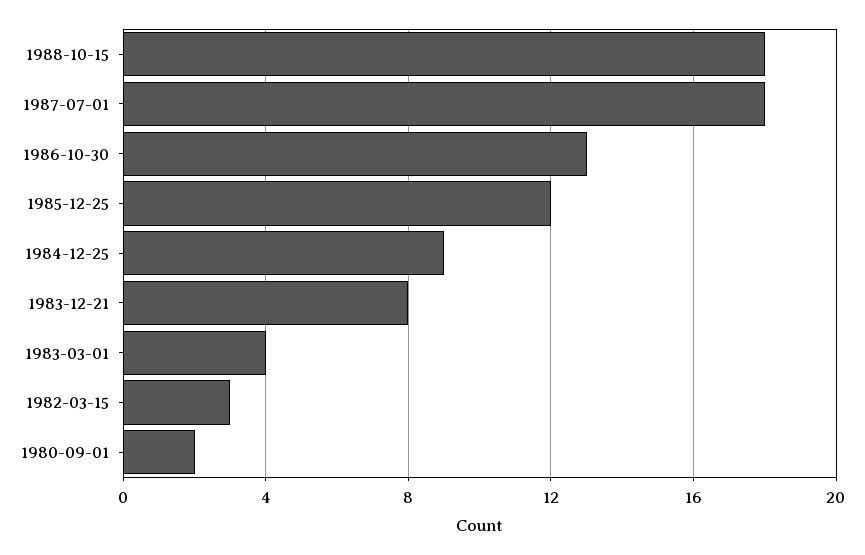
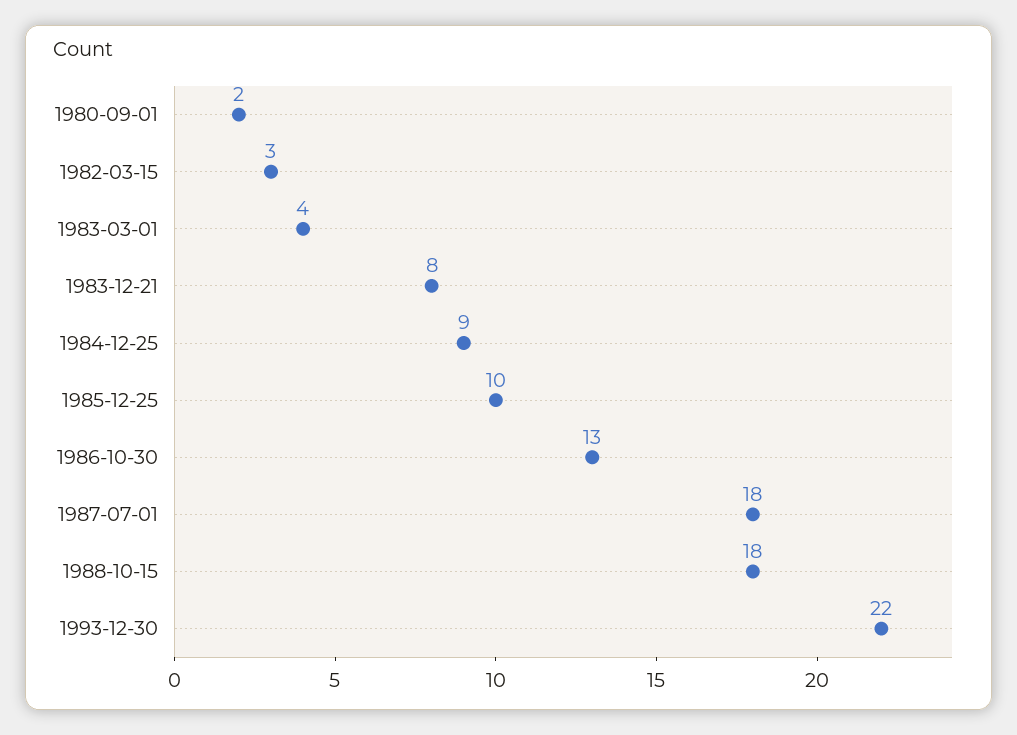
1985-12-25: 12 -> 10
1993-12-30: none -> 22

